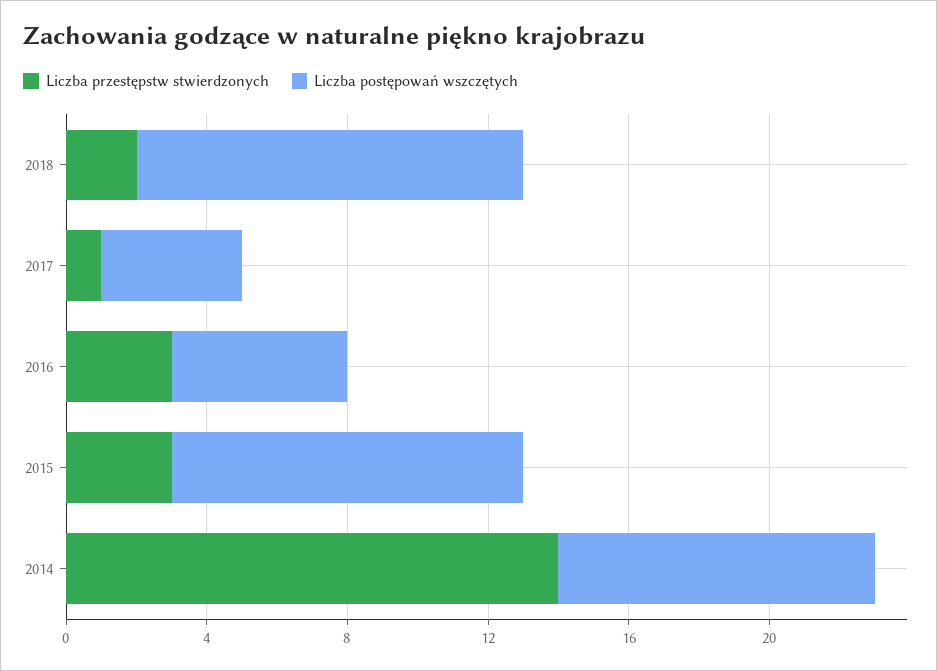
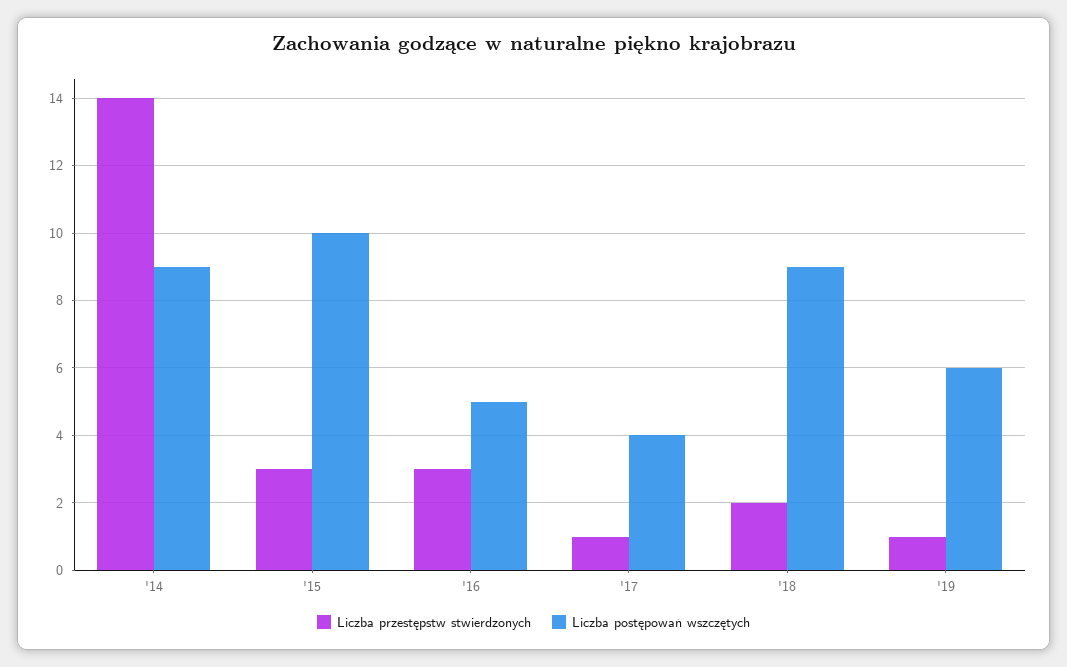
Liczba postępowań wszczętych, 2018: 11 -> 9
Liczba przestępstw stwierdzonych, '19: none -> 1
Liczba postępowań wszczętych, '19: none -> 6

